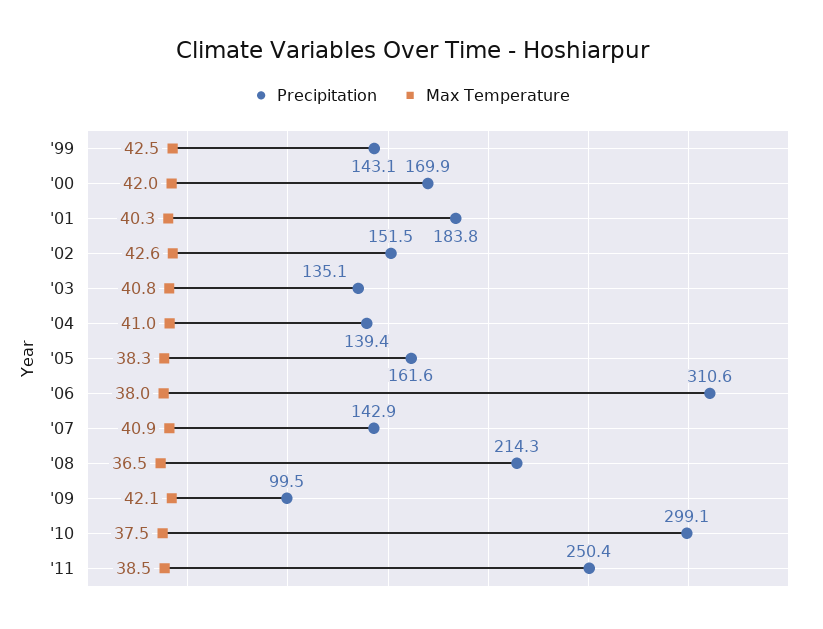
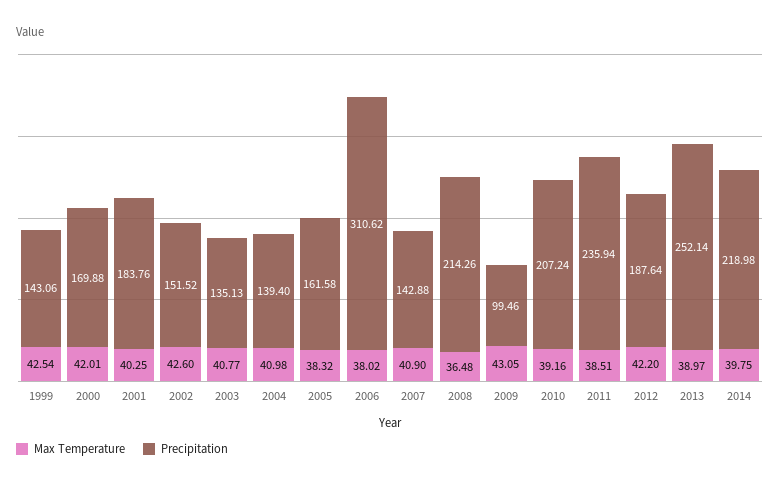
Max Temperature, '09: 42.1 -> 43.05
Precipitation, '10: 299.1 -> 207.24
Max Temperature, '10: 37.5 -> 39.16
Precipitation, '11: 250.4 -> 235.94
Max Temperature, 2012: none -> 42.2
Precipitation, 2012: none -> 187.64
Max Temperature, 2013: none -> 38.97
Precipitation, 2013: none -> 252.14
Max Temperature, 2014: none -> 39.75
Precipitation, 2014: none -> 218.98

